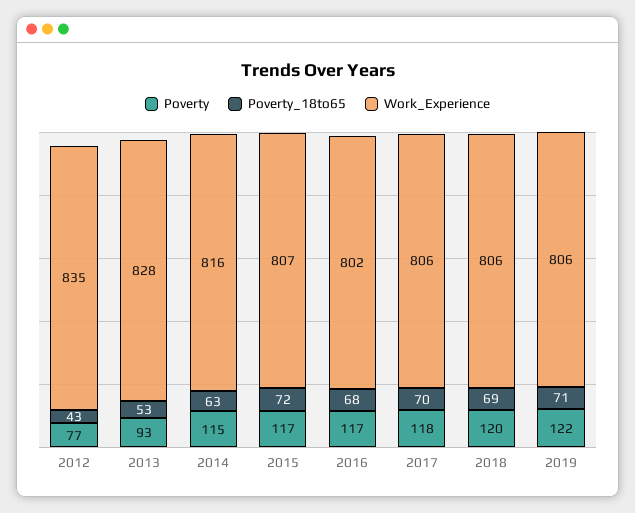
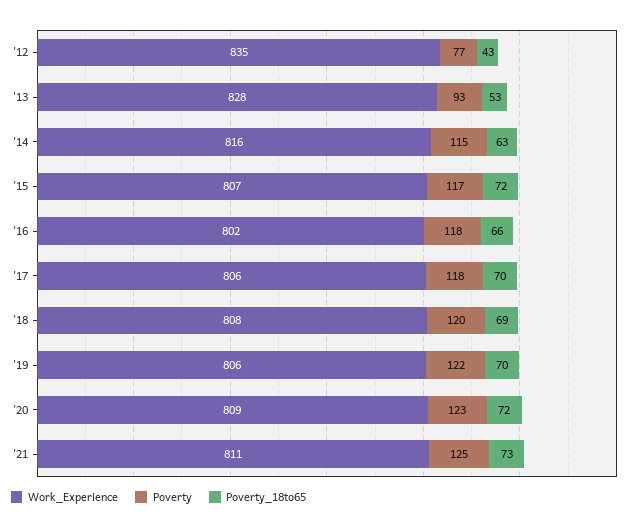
Poverty, 2016: 117 -> 118
Poverty_18to65, 2016: 68 -> 66
Work_Experience, 2018: 806 -> 808
Poverty_18to65, 2019: 71 -> 70
Work_Experience, '20: none -> 809
Poverty, '20: none -> 123
Poverty_18to65, '20: none -> 72
Work_Experience, '21: none -> 811
Poverty, '21: none -> 125
Poverty_18to65, '21: none -> 73

